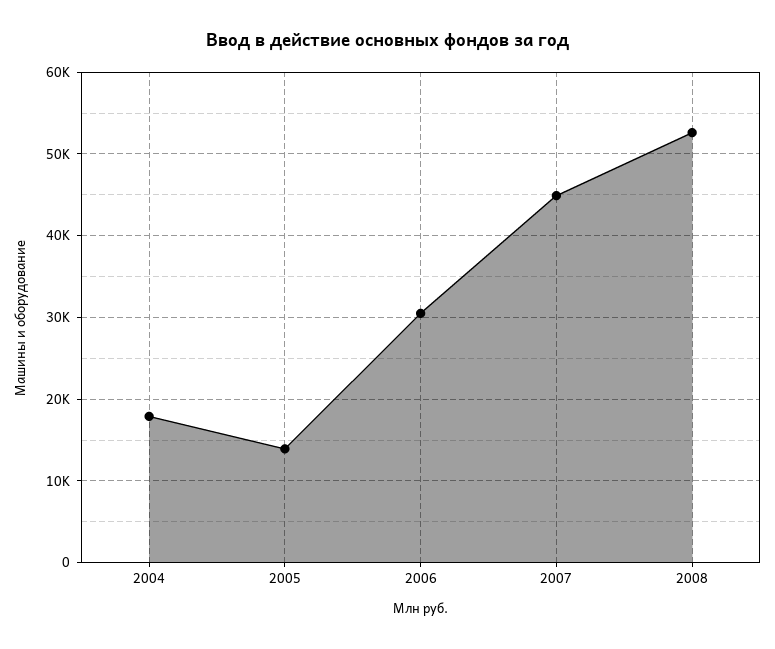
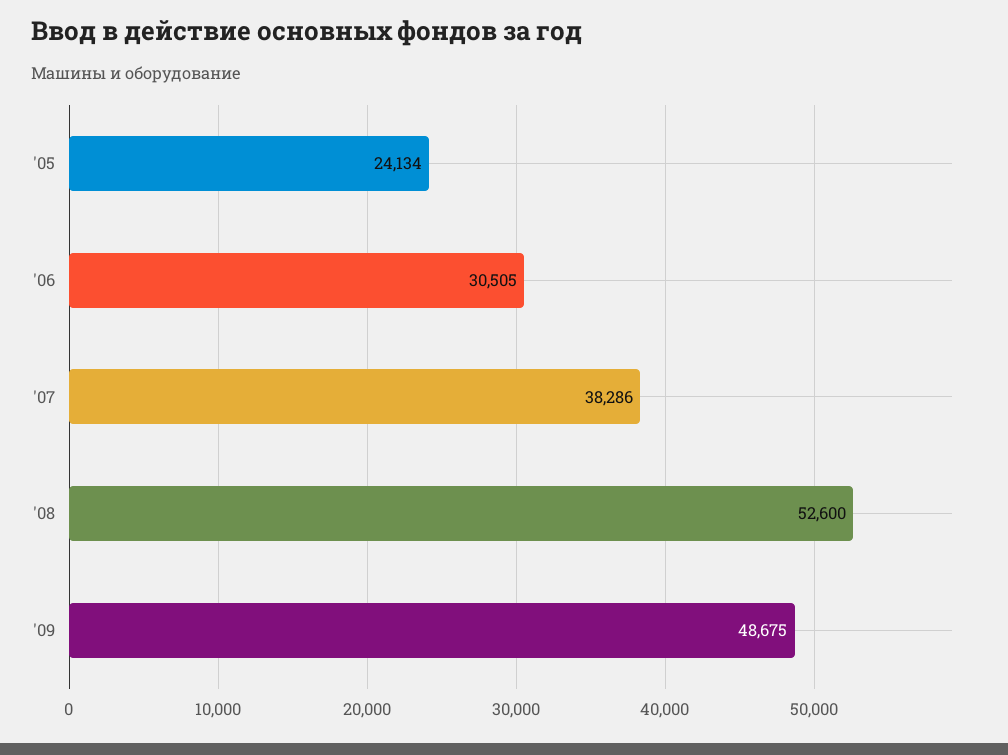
2004: 18000 -> none
2005: 14000 -> 24134
2007: 45000 -> 38286
'09: none -> 48675

